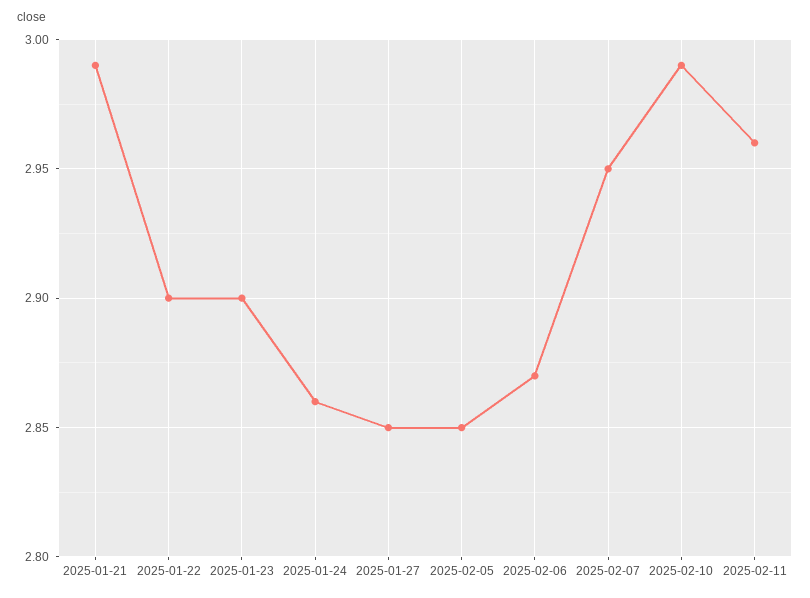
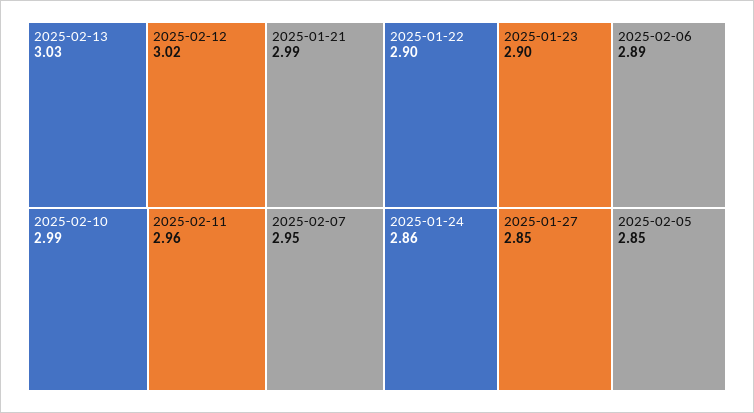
2025-02-06: 2.87 -> 2.89
2025-02-13: none -> 3.03
2025-02-12: none -> 3.02

